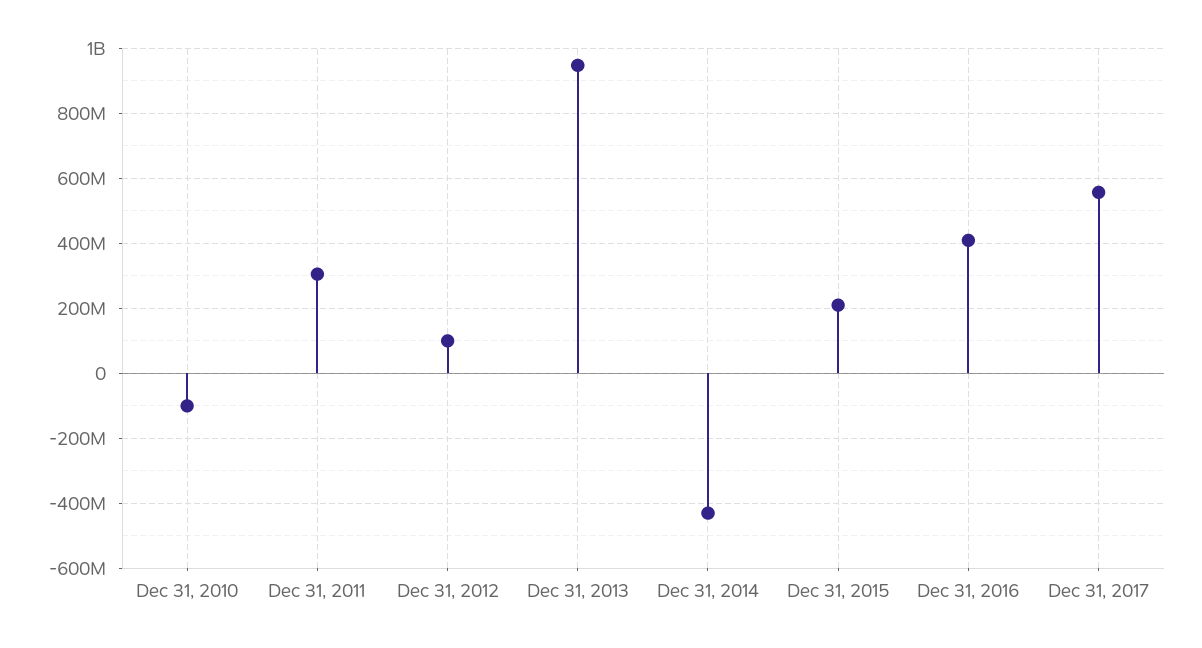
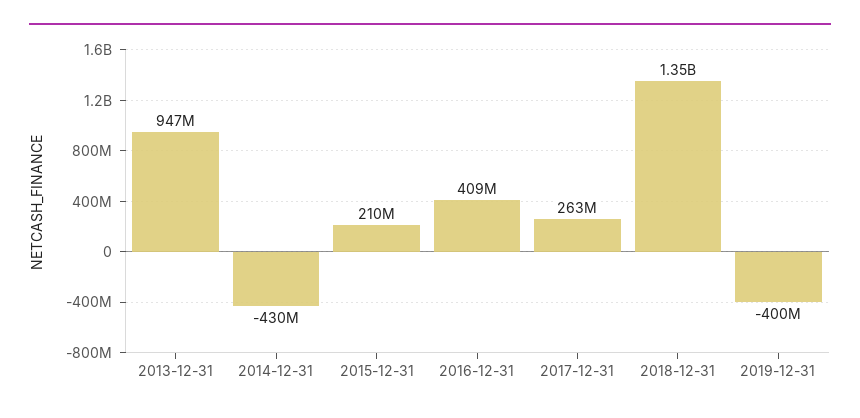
Dec 31, 2010: -100000000 -> none
Dec 31, 2011: 300000000 -> none
Dec 31, 2012: 100000000 -> none
Dec 31, 2017: 560000000 -> 263000000
2018-12-31: none -> 1350000000
2019-12-31: none -> -400000000

